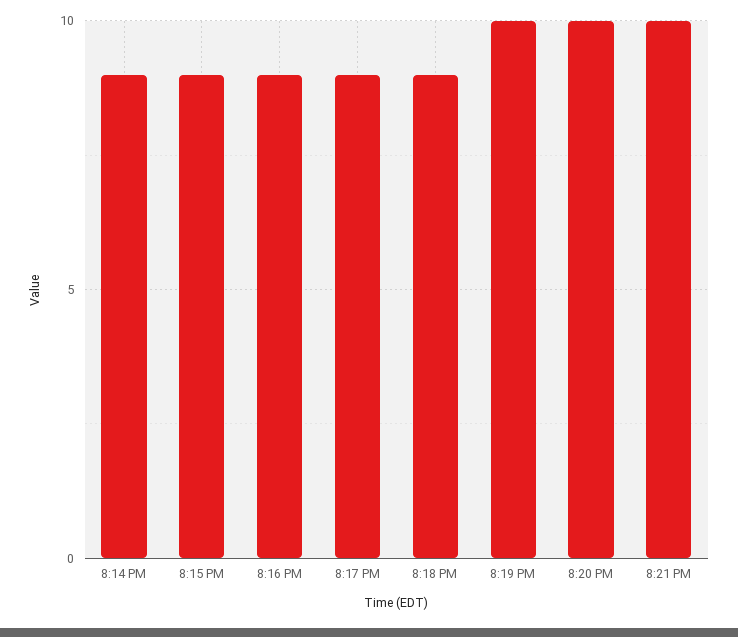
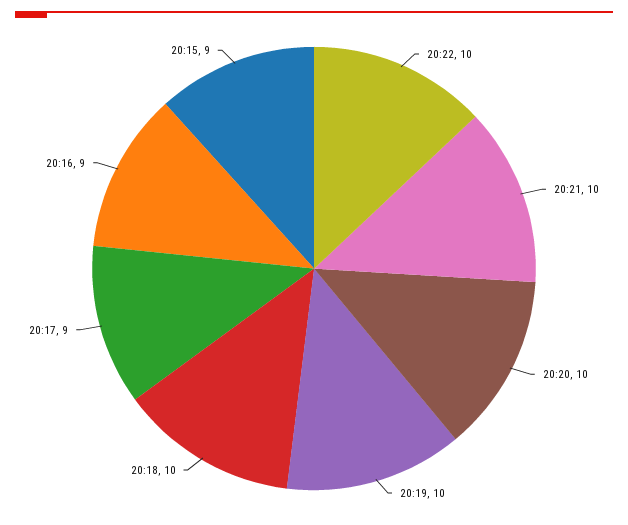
8:14 PM: 9 -> none
8:18 PM: 9 -> 10
20:22: none -> 10

